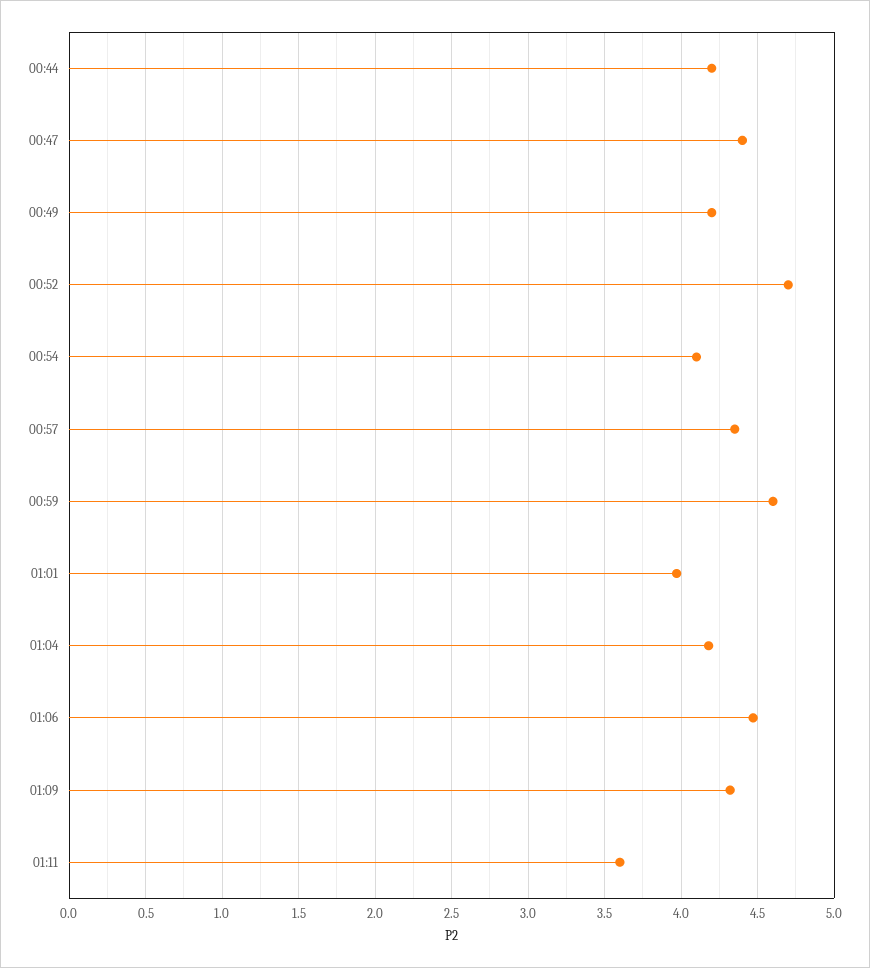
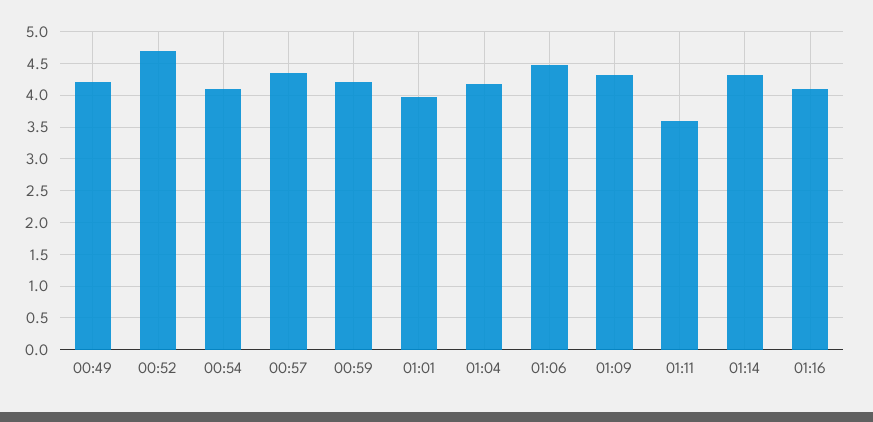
00:44: 4.2 -> none
00:47: 4.4 -> none
00:59: 4.6 -> 4.2
01:14: none -> 4.3
01:16: none -> 4.1

